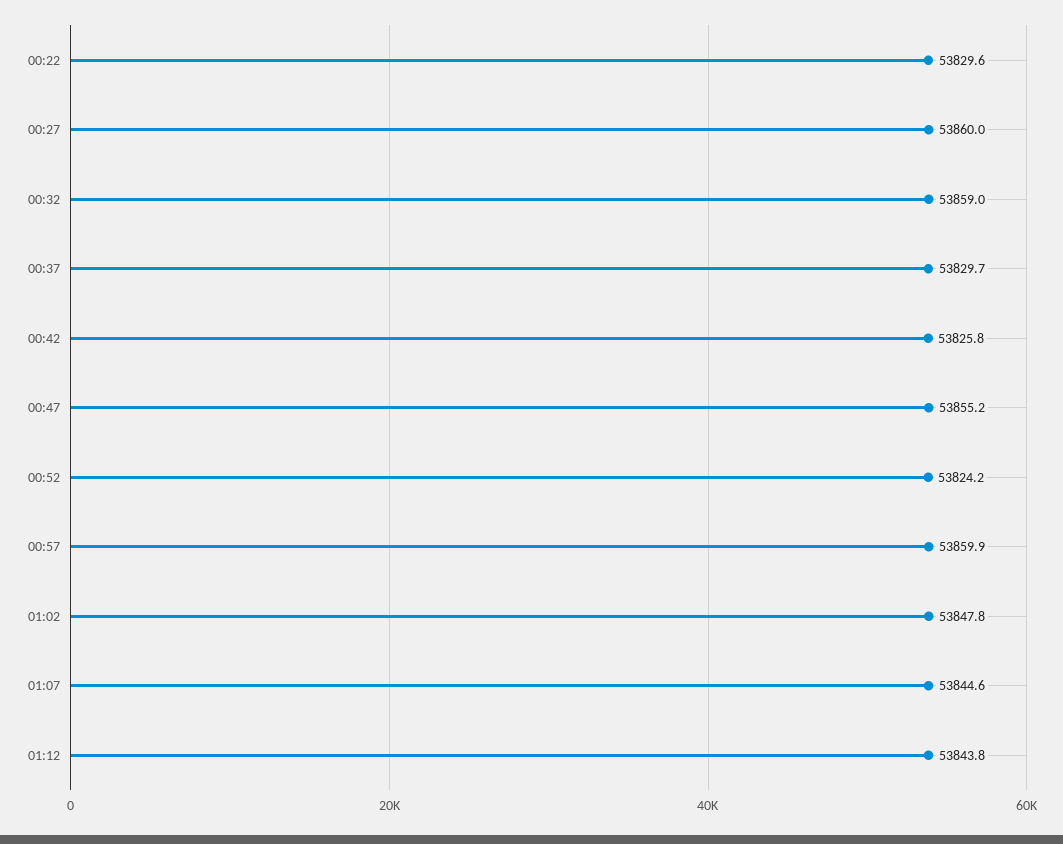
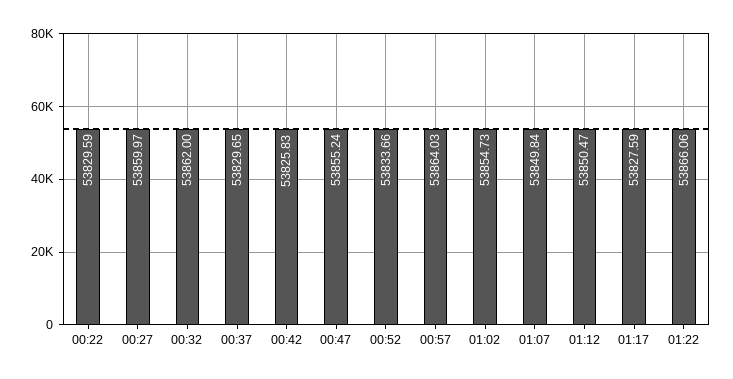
00:32: 53859 -> 53862
00:52: 53824.2 -> 53833.66
00:57: 53859.9 -> 53864.03
01:02: 53847.8 -> 53854.73
01:07: 53844.6 -> 53849.84
01:12: 53843.8 -> 53850.47
01:17: none -> 53827.59
01:22: none -> 53866.06

